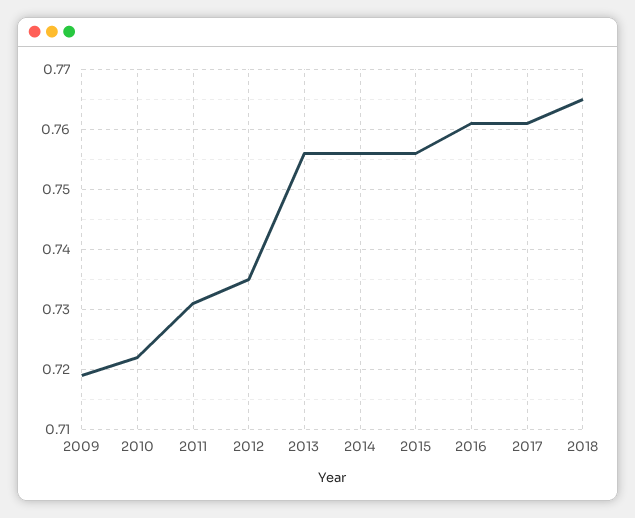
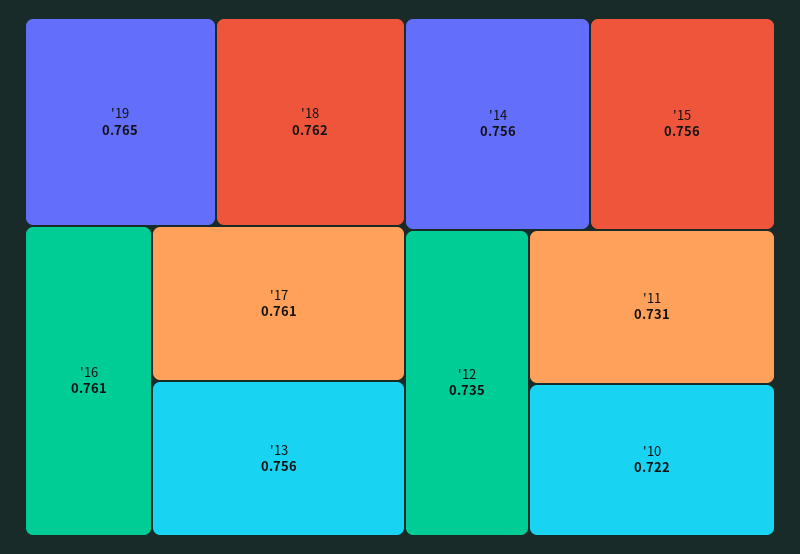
2009: 0.719 -> none
2018: 0.765 -> 0.762
'19: none -> 0.765

